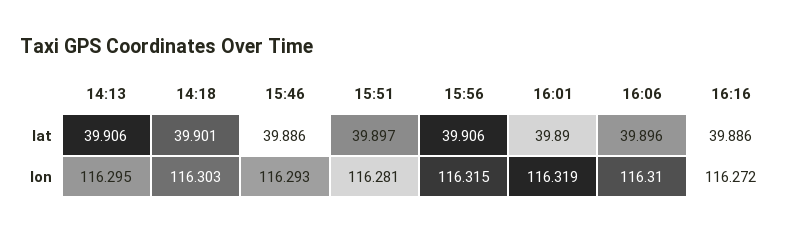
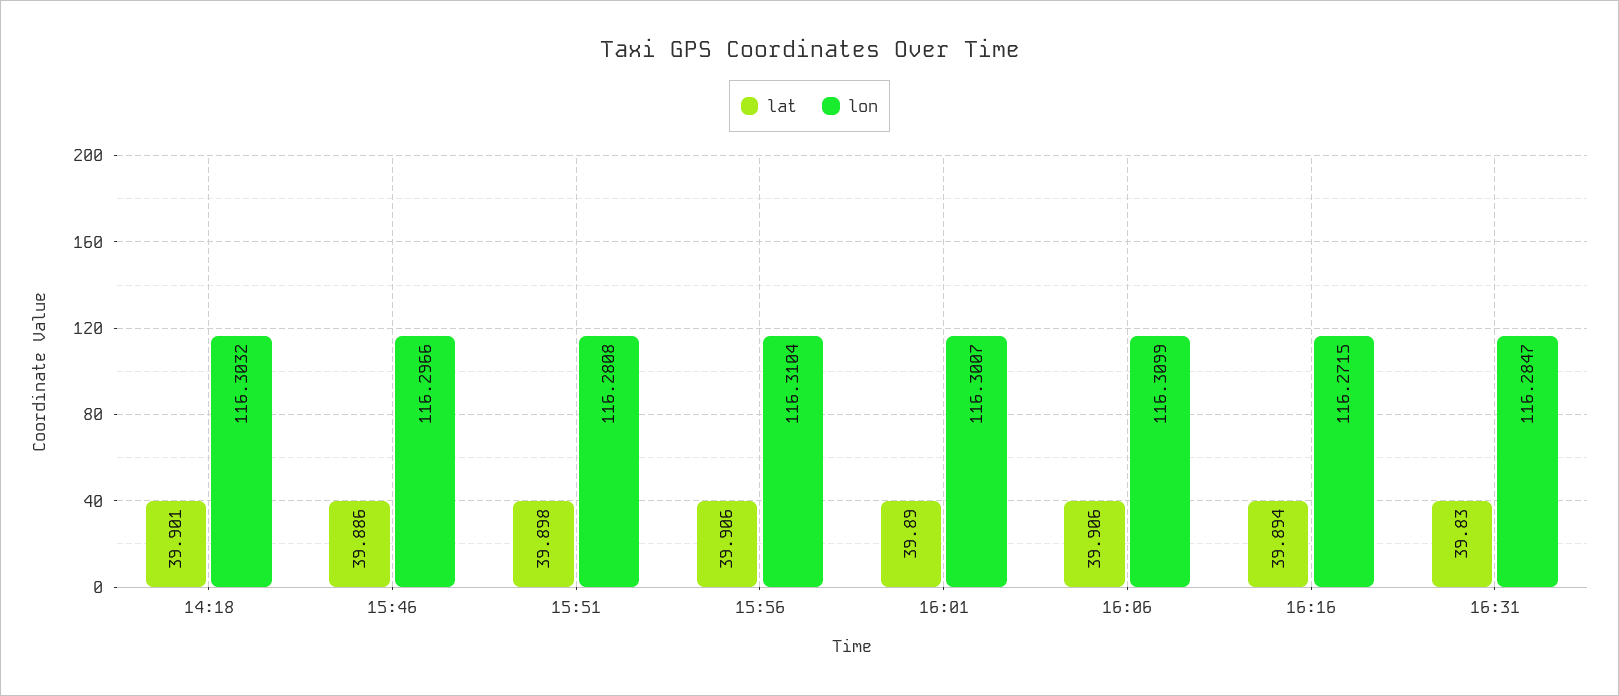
lat, 14:13: 39.906 -> none
lat, 15:51: 39.897 -> 39.898
lat, 16:06: 39.896 -> 39.906
lat, 16:16: 39.886 -> 39.894
lon, 14:13: 116.295 -> none
lon, 15:46: 116.293 -> 116.2966
lon, 15:56: 116.315 -> 116.3104
lon, 16:01: 116.319 -> 116.3007
lat, 16:31: none -> 39.83
lon, 16:31: none -> 116.2847

